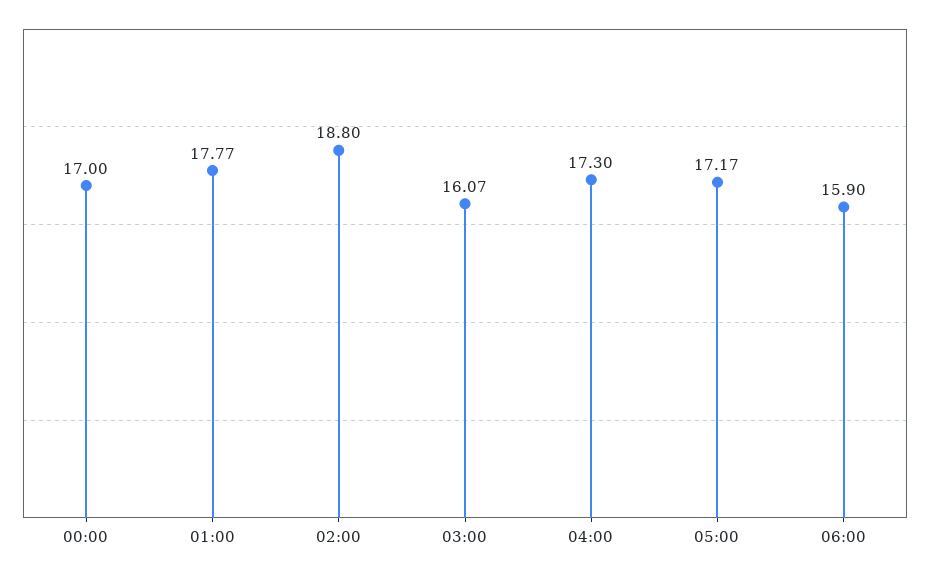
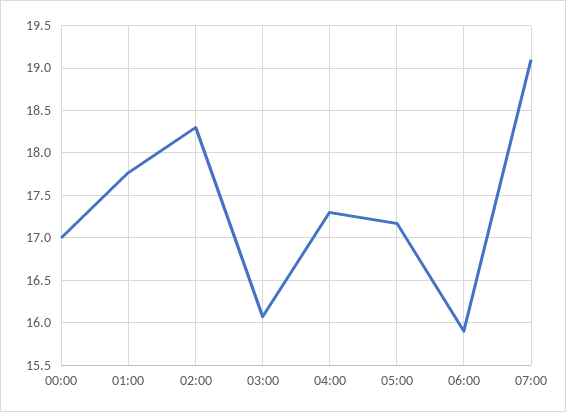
02:00: 18.8 -> 18.3
07:00: none -> 19.1

